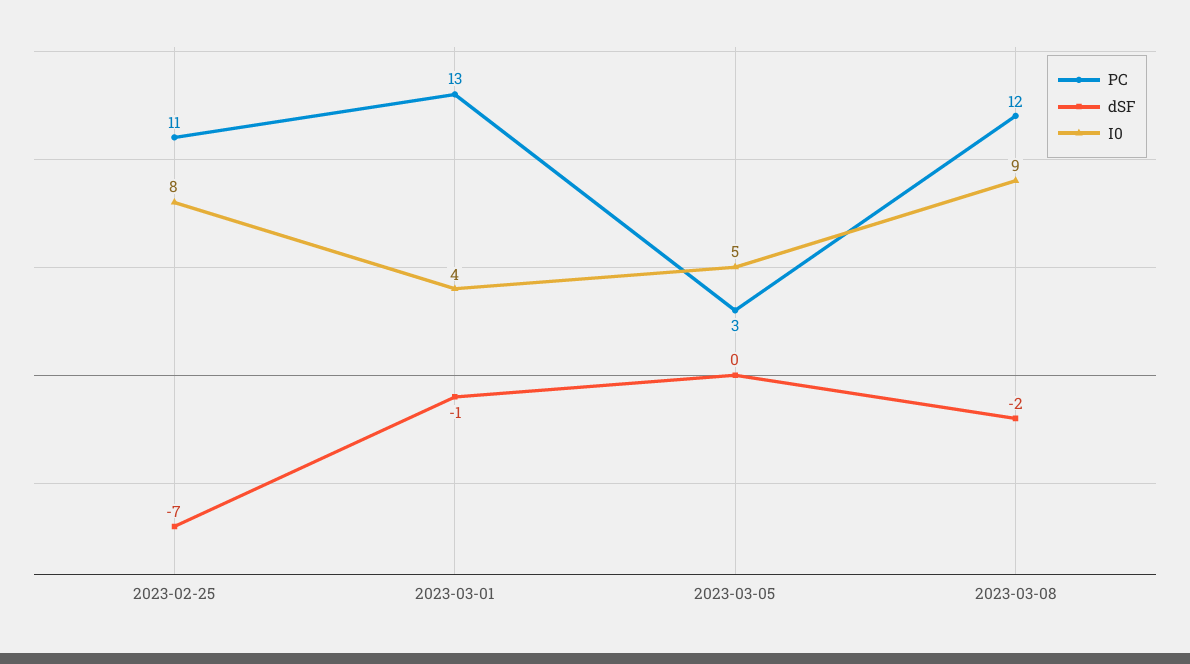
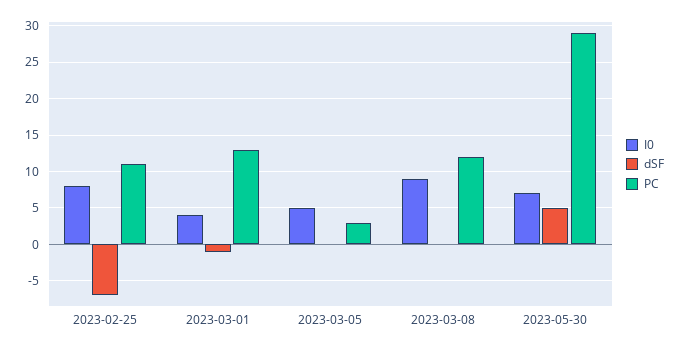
dSF, 2023-03-08: -2 -> 0
I0, 2023-05-30: none -> 7
dSF, 2023-05-30: none -> 5
PC, 2023-05-30: none -> 29

